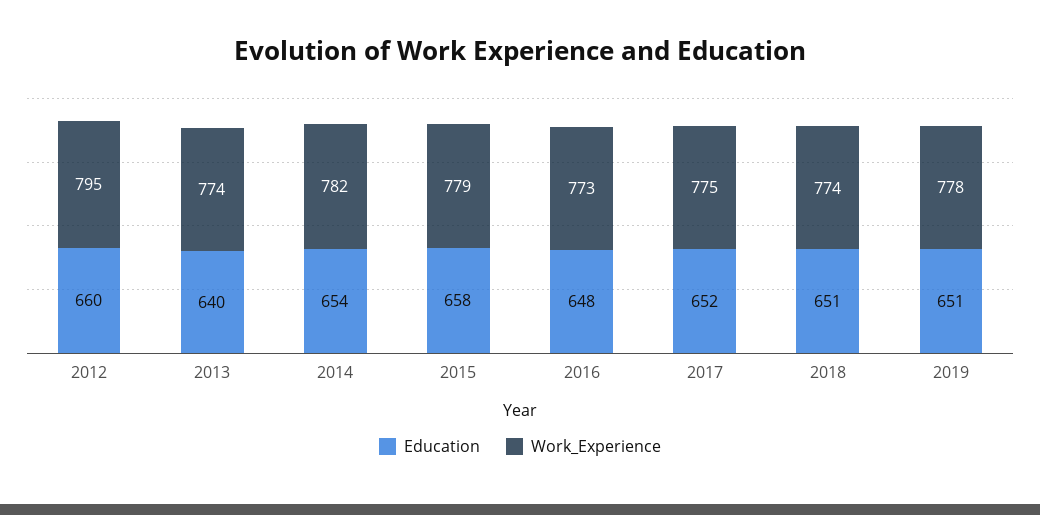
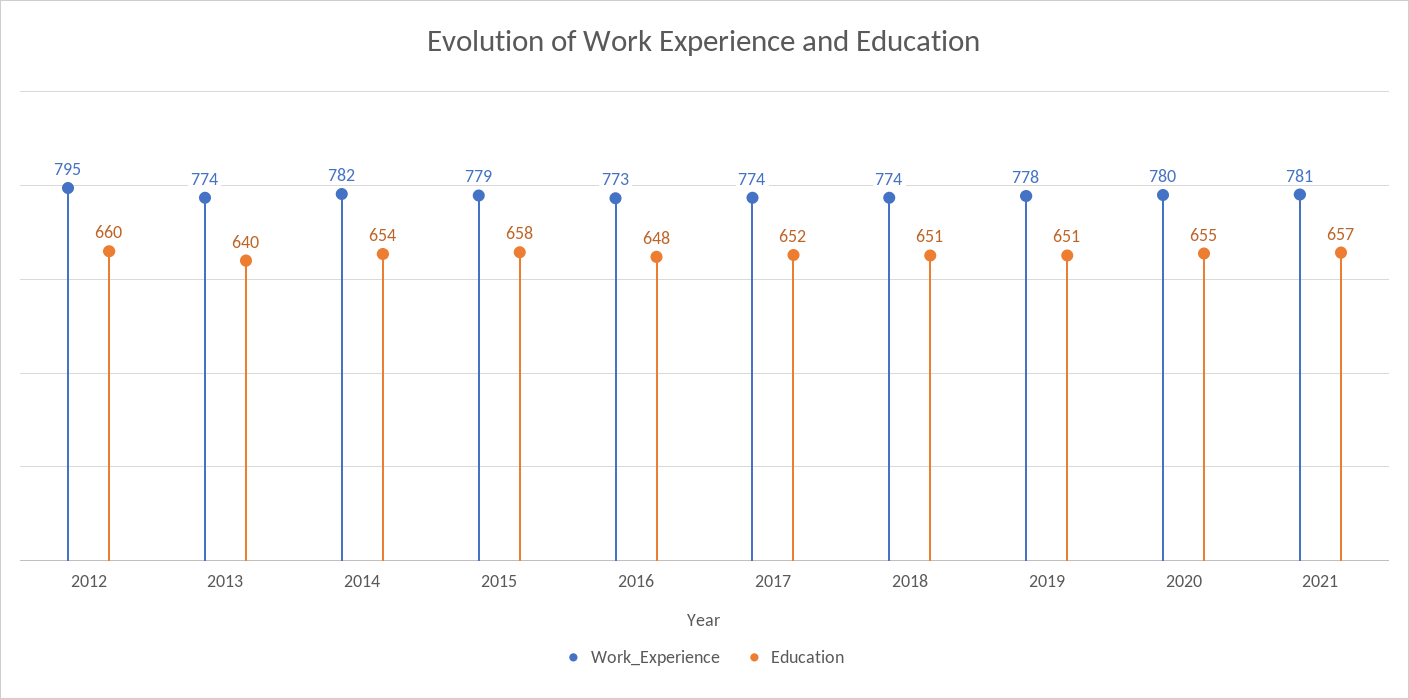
Work_Experience, 2017: 775 -> 774
Work_Experience, 2020: none -> 780
Education, 2020: none -> 655
Work_Experience, 2021: none -> 781
Education, 2021: none -> 657

